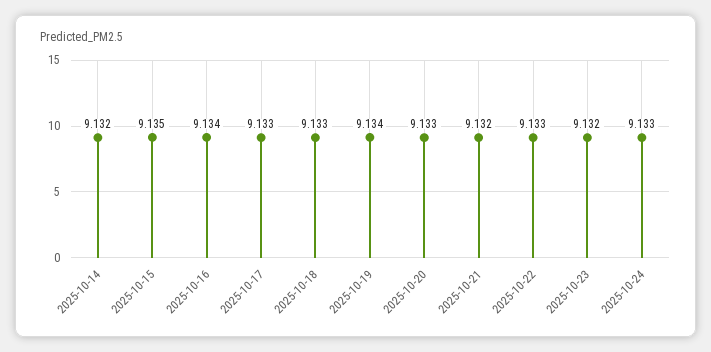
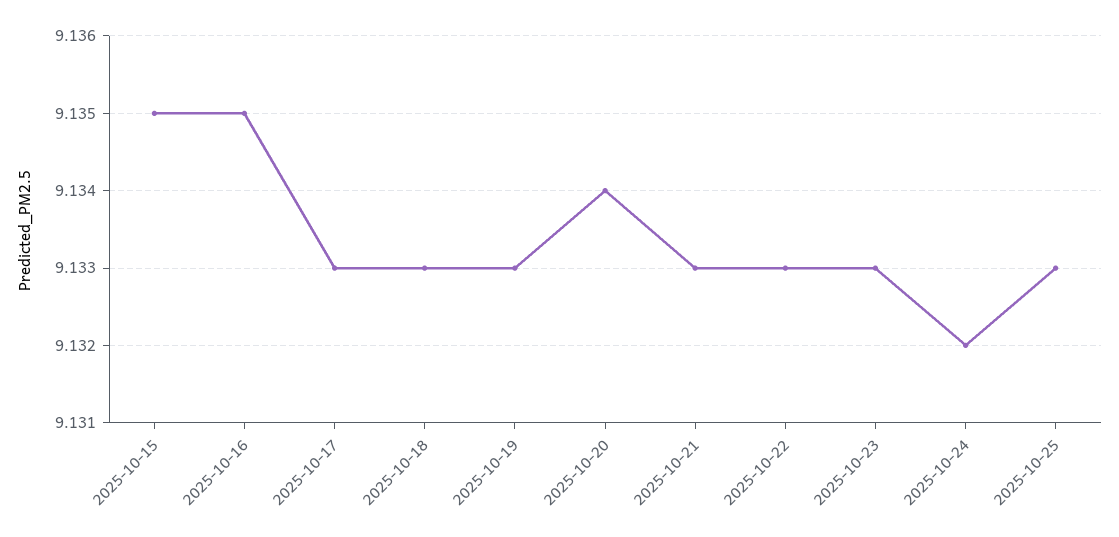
2025-10-14: 9.132 -> none
2025-10-16: 9.134 -> 9.135
2025-10-19: 9.134 -> 9.133
2025-10-20: 9.133 -> 9.134
2025-10-21: 9.132 -> 9.133
2025-10-23: 9.132 -> 9.133
2025-10-24: 9.133 -> 9.132
2025-10-25: none -> 9.133

